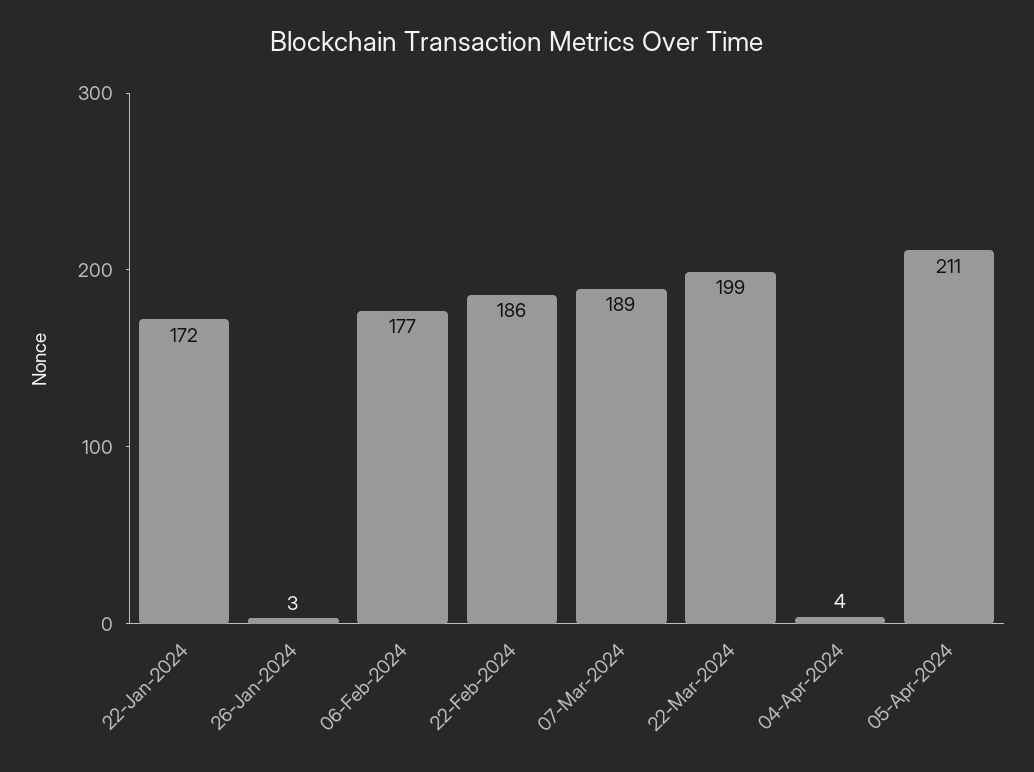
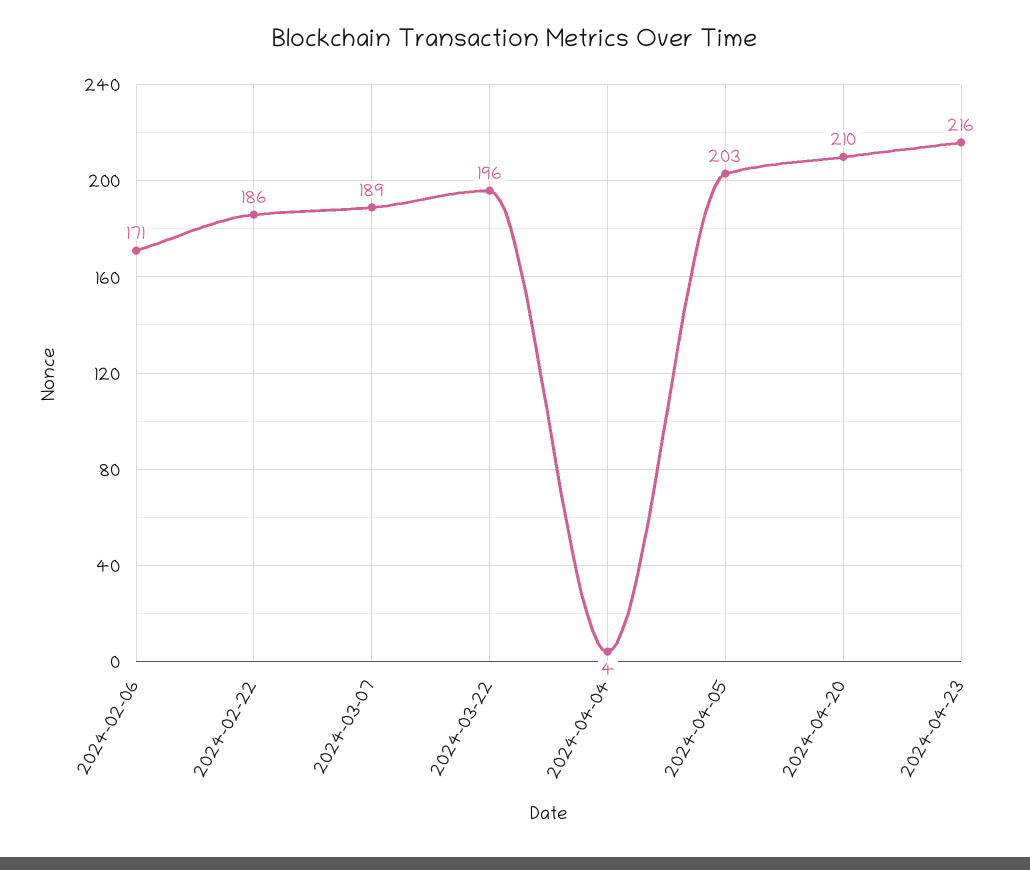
22-Jan-2024: 172 -> none
26-Jan-2024: 3 -> none
06-Feb-2024: 177 -> 171
22-Mar-2024: 199 -> 196
05-Apr-2024: 211 -> 203
2024-04-20: none -> 210
2024-04-23: none -> 216

